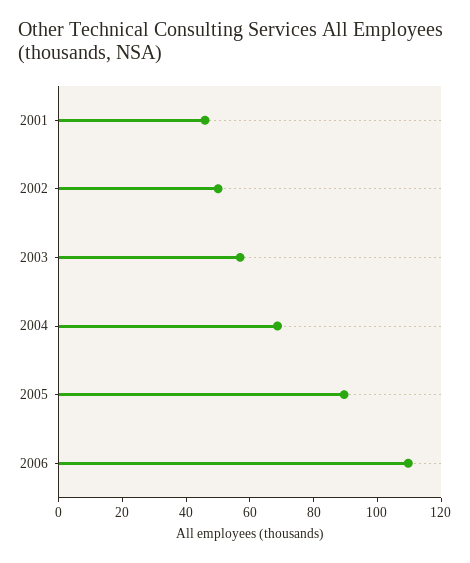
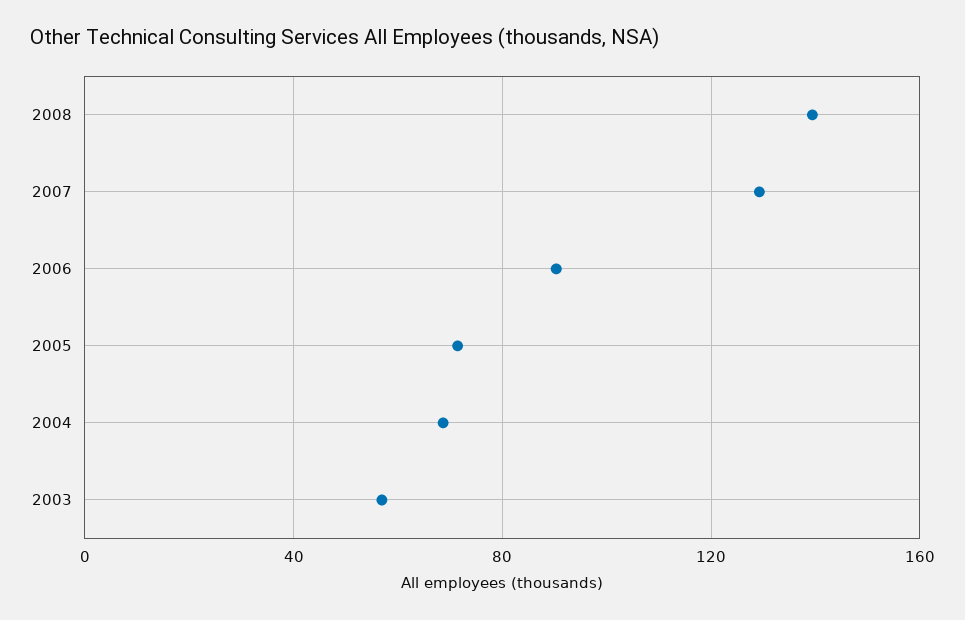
2001: 45 -> none
2002: 50 -> none
2005: 90 -> 70
2006: 110 -> 90
2008: none -> 140
2007: none -> 130

